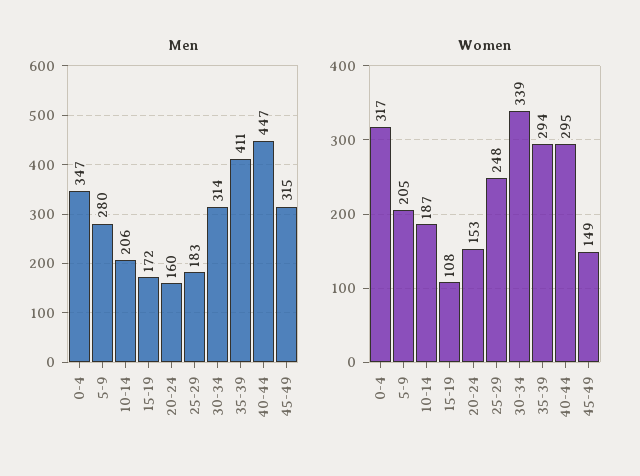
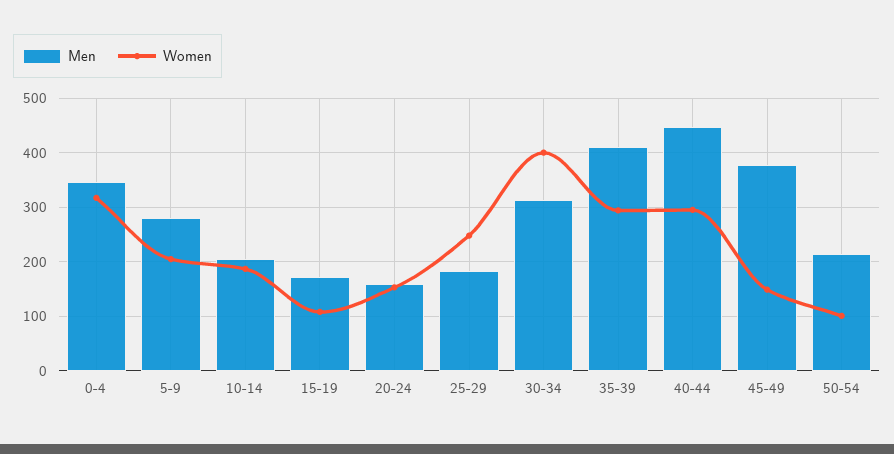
Men, 45-49: 315 -> 380
Women, 30-34: 339 -> 400
Men, 50-54: none -> 220
Women, 50-54: none -> 100

